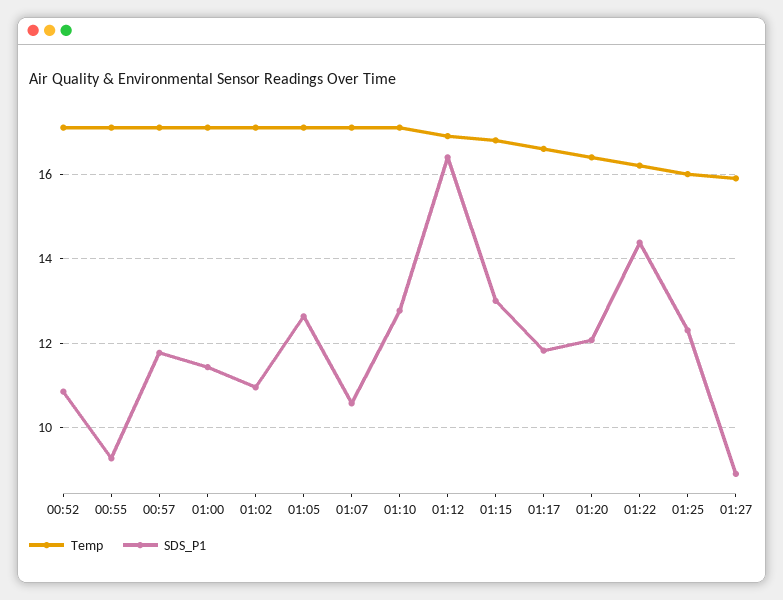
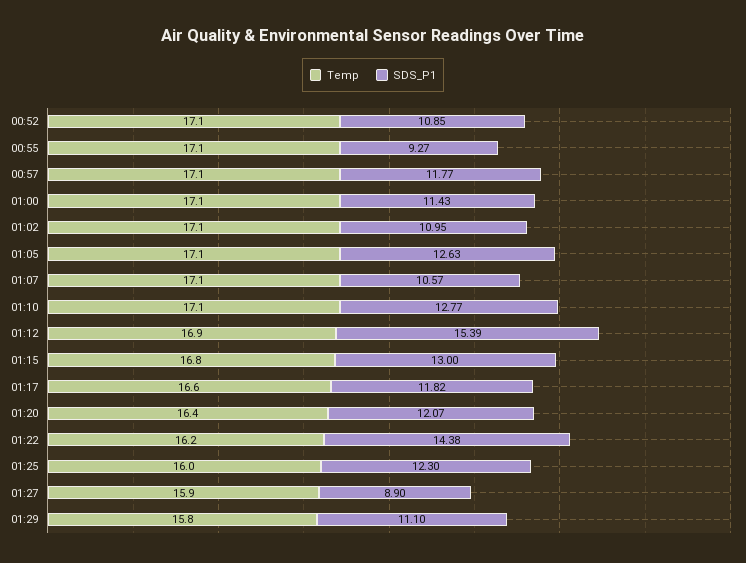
SDS_P1, 01:12: 16.4 -> 15.39
Temp, 01:29: none -> 15.8
SDS_P1, 01:29: none -> 11.1

